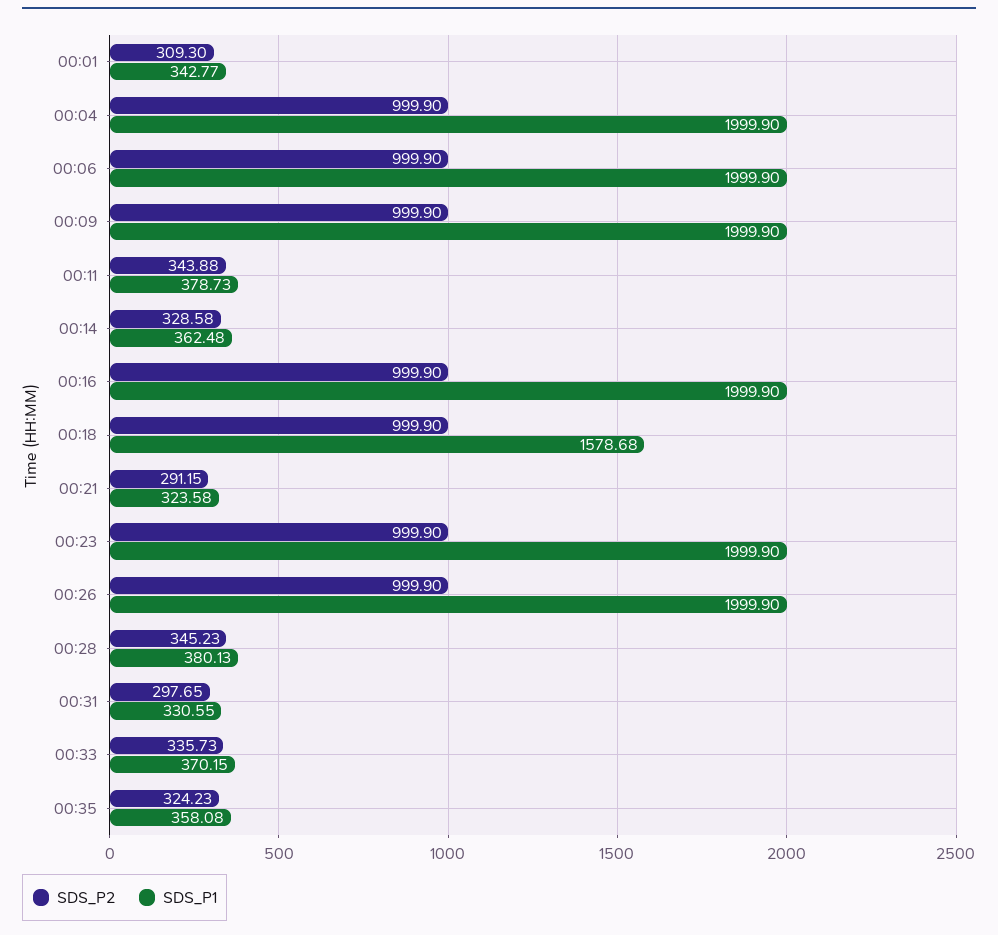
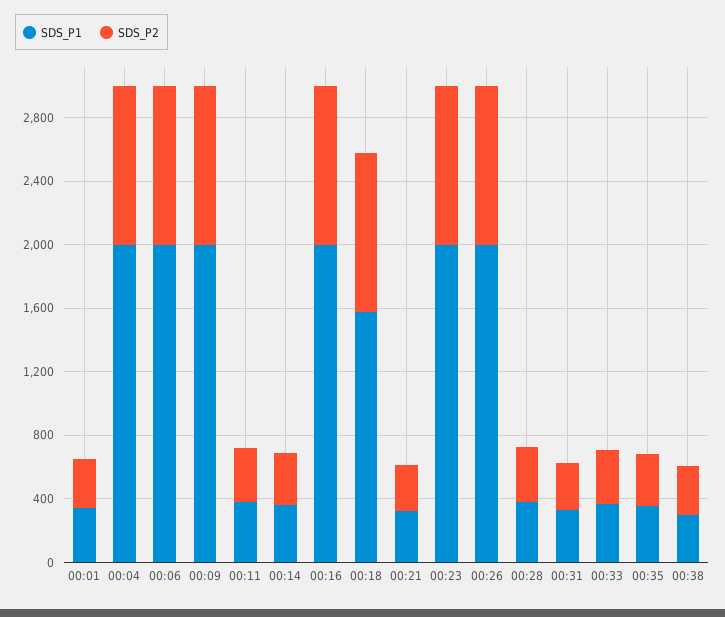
SDS_P1, 00:38: none -> 300
SDS_P2, 00:38: none -> 300

